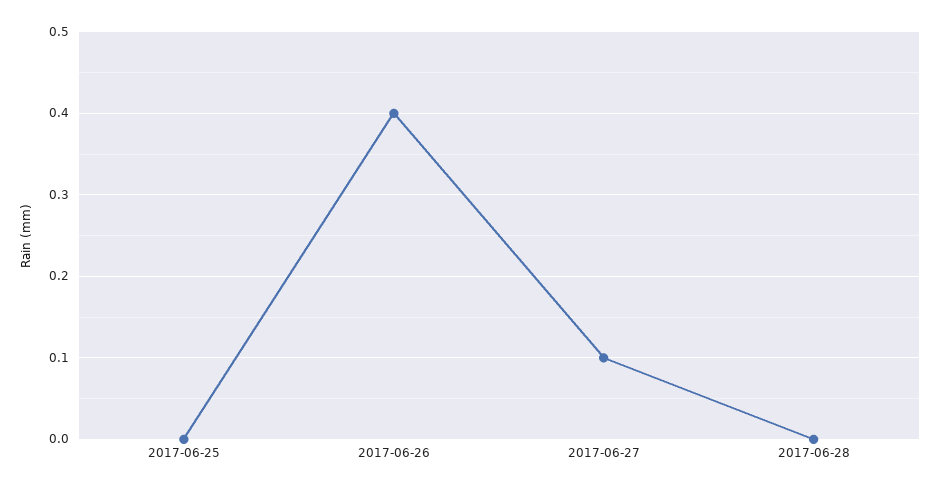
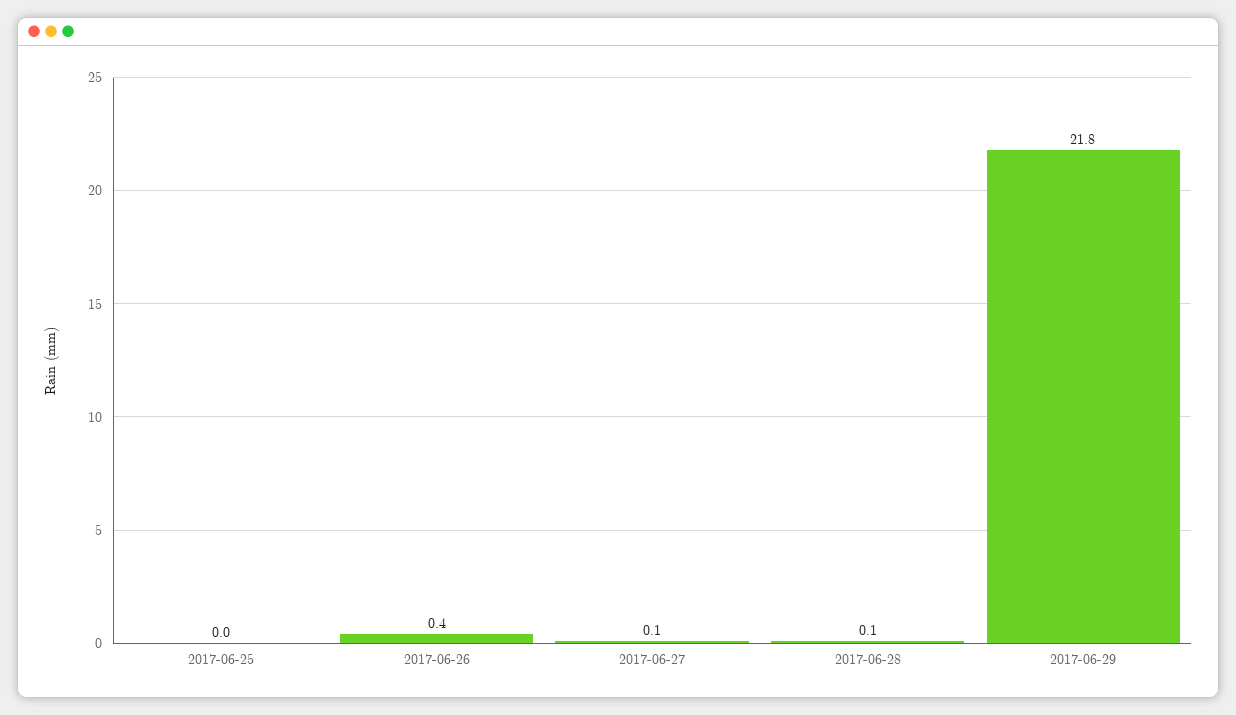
2017-06-28: 0 -> 0.1
2017-06-29: none -> 21.8

